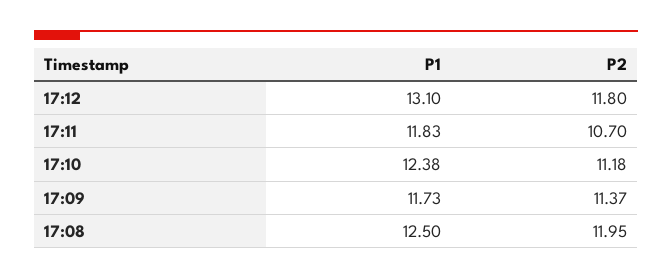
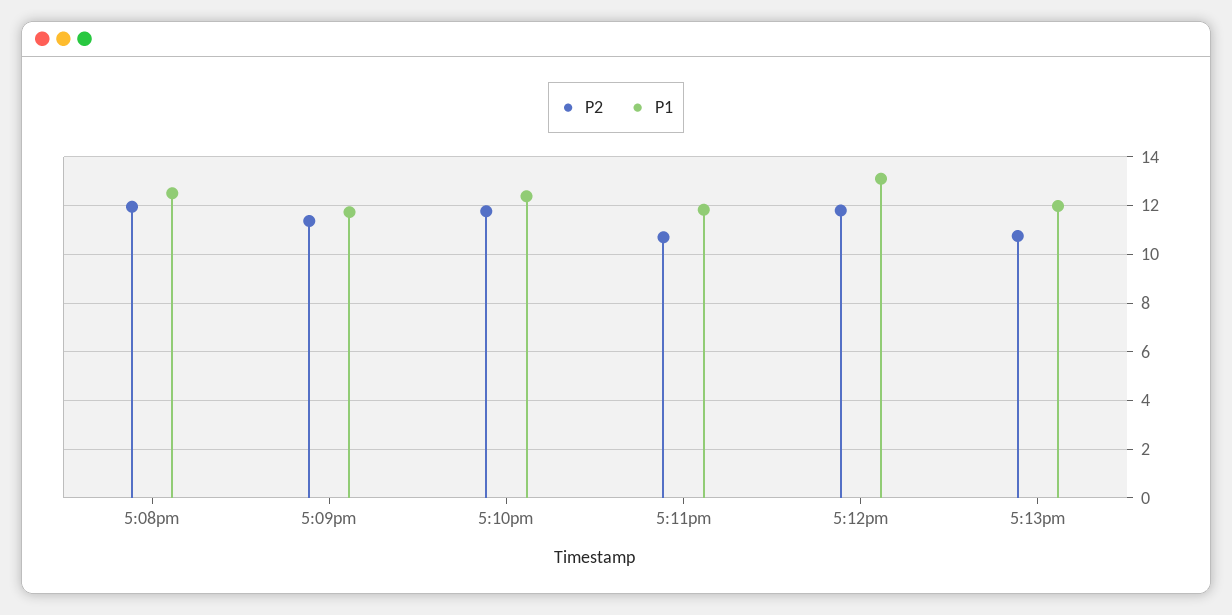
P2, 17:10: 11.18 -> 11.75
P2, 5:13pm: none -> 10.75
P1, 5:13pm: none -> 12

